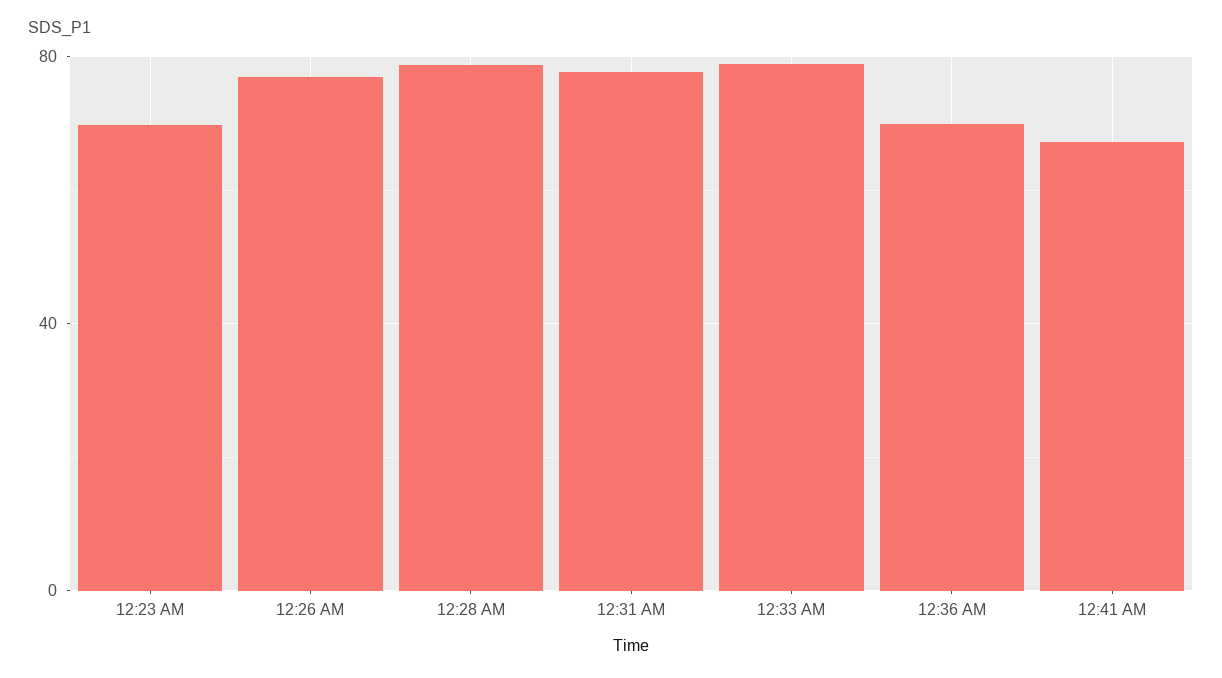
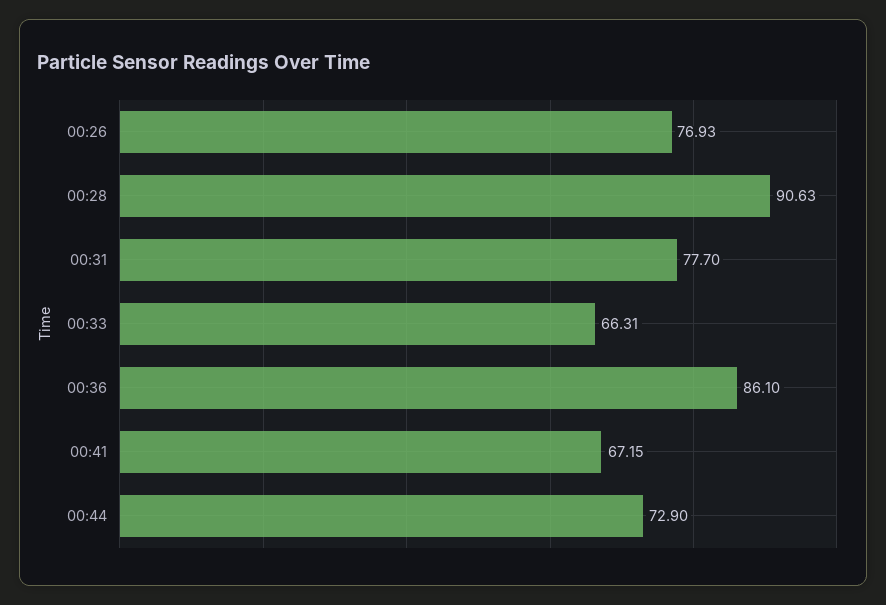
12:23 AM: 70 -> none
12:28 AM: 80 -> 90.63
12:33 AM: 80 -> 66.31
12:36 AM: 70 -> 86.1
00:44: none -> 72.9

